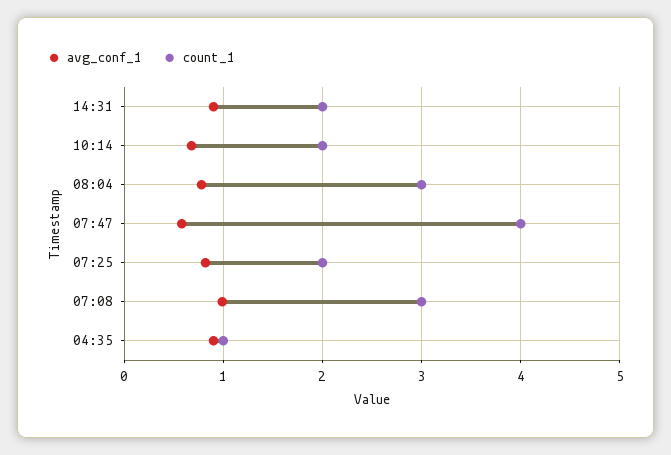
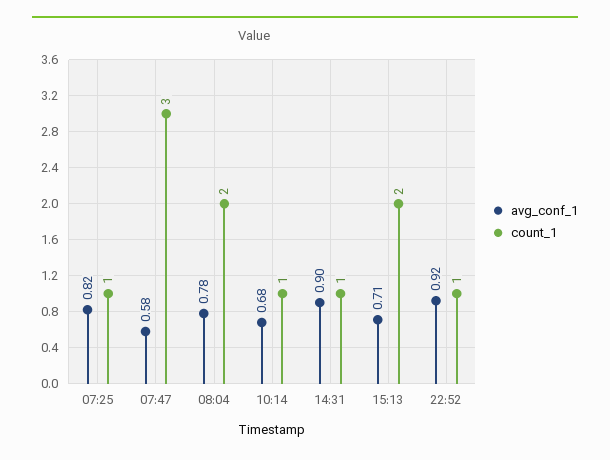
count_1, 14:31: 2 -> 1
count_1, 10:14: 2 -> 1
count_1, 08:04: 3 -> 2
count_1, 07:47: 4 -> 3
count_1, 07:25: 2 -> 1
avg_conf_1, 07:08: 1 -> none
count_1, 07:08: 3 -> none
avg_conf_1, 04:35: 0.9 -> none
count_1, 04:35: 1 -> none
avg_conf_1, 15:13: none -> 0.71
count_1, 15:13: none -> 2
avg_conf_1, 22:52: none -> 0.92
count_1, 22:52: none -> 1

